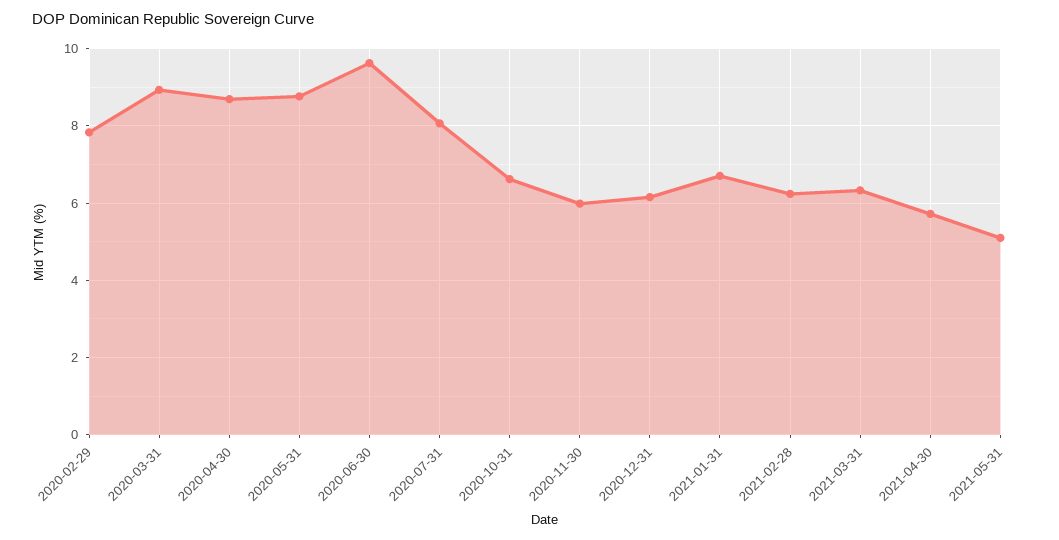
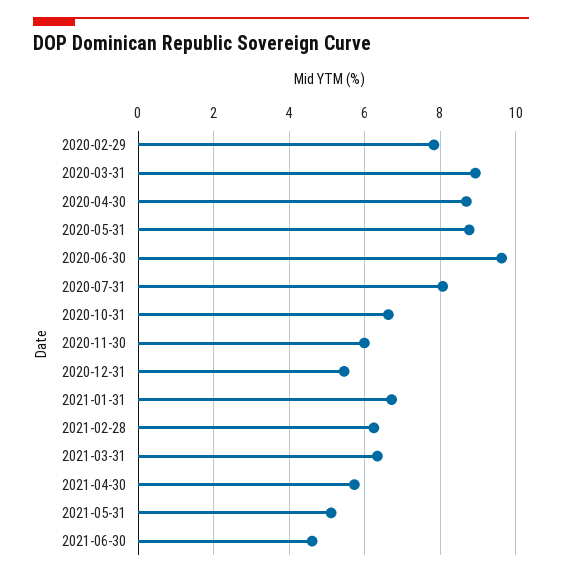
2020-12-31: 6.2 -> 5.4
2021-06-30: none -> 4.6

